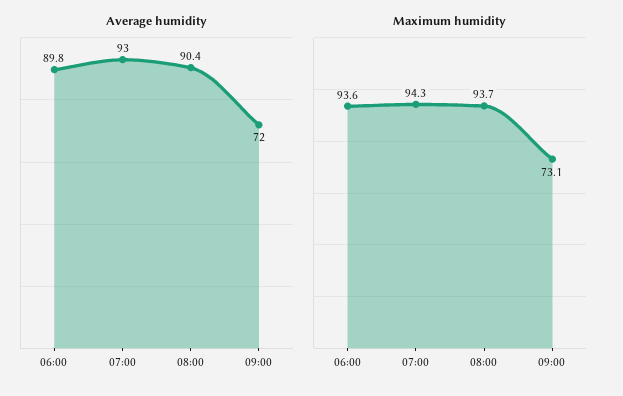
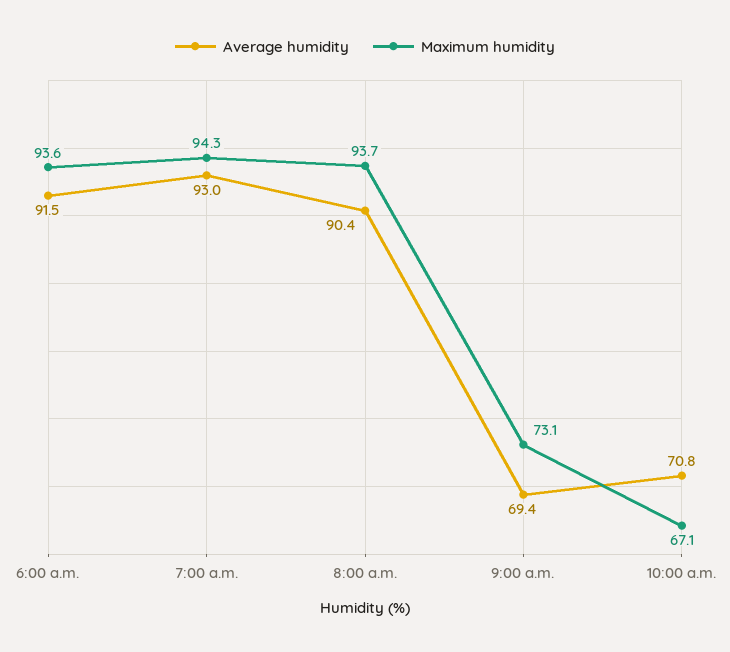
Average humidity, 06:00: 89.8 -> 91.5
Average humidity, 09:00: 72 -> 69.4
Average humidity, 10:00 a.m.: none -> 70.8
Maximum humidity, 10:00 a.m.: none -> 67.1

